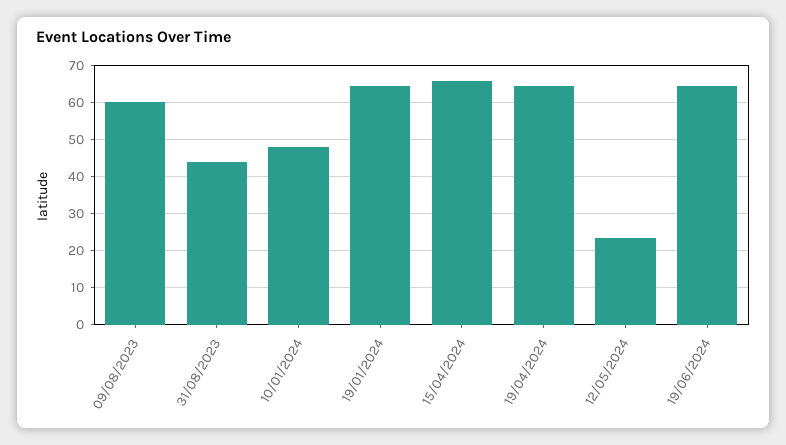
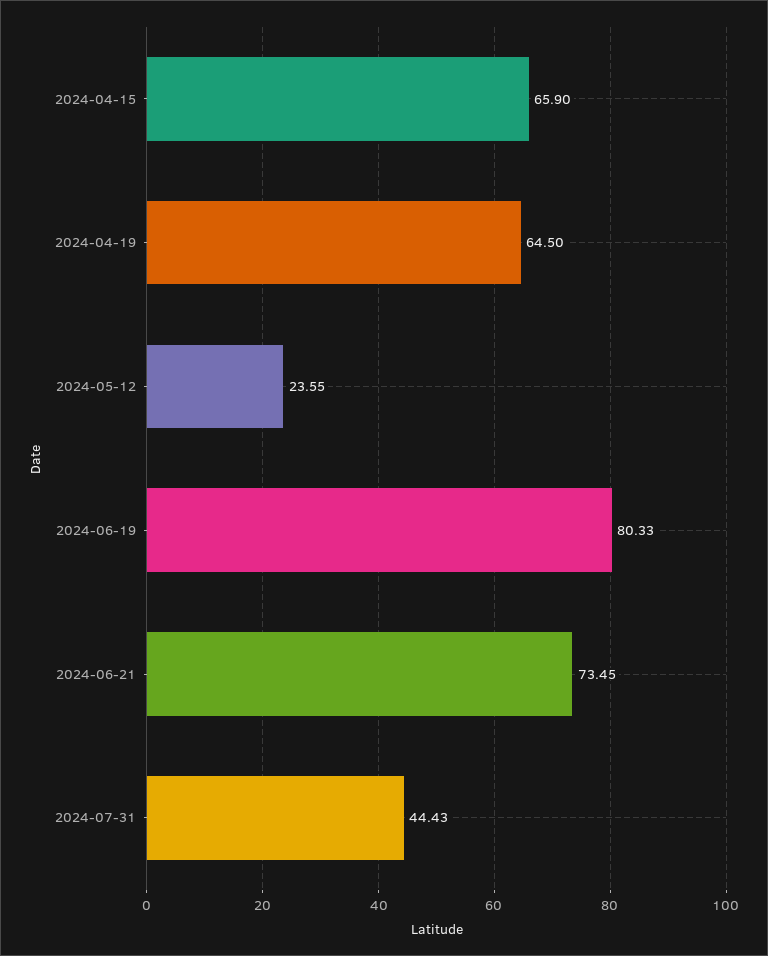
09/08/2023: 60 -> none
31/08/2023: 44 -> none
10/01/2024: 48 -> none
19/01/2024: 64 -> none
19/06/2024: 64 -> 80.33
2024-06-21: none -> 73.45
2024-07-31: none -> 44.43

